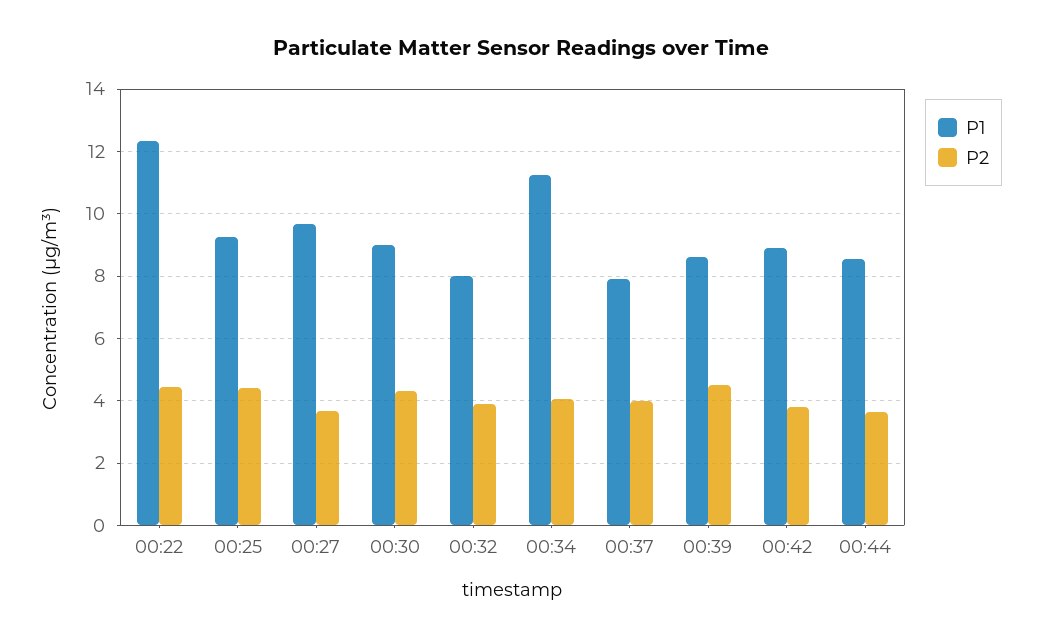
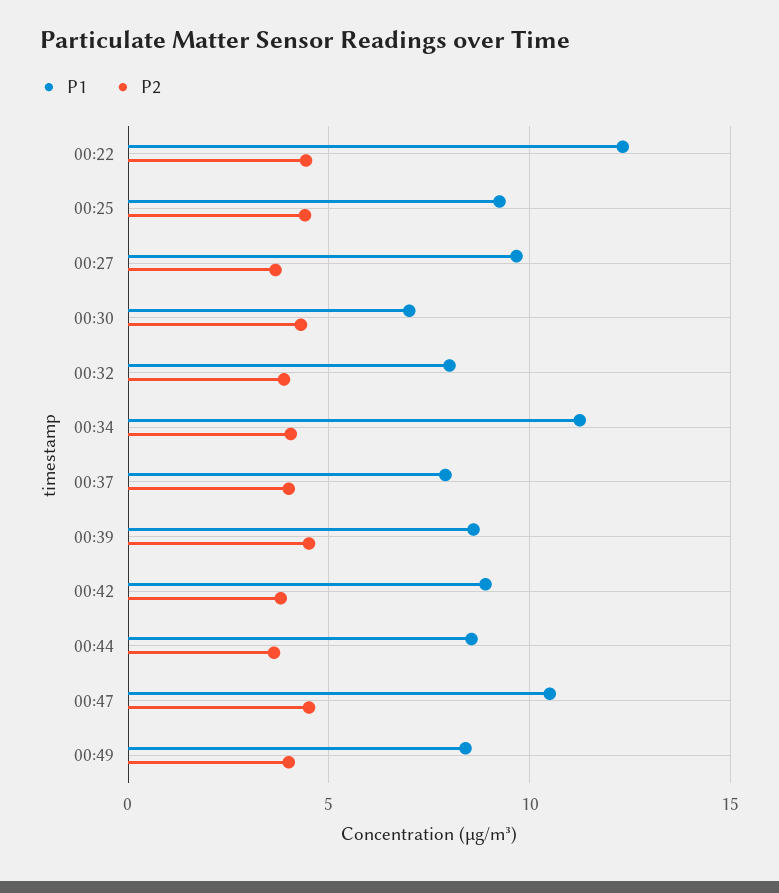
P1, 00:30: 9 -> 7
P1, 00:47: none -> 10.5
P2, 00:47: none -> 4.5
P1, 00:49: none -> 8.5
P2, 00:49: none -> 4

